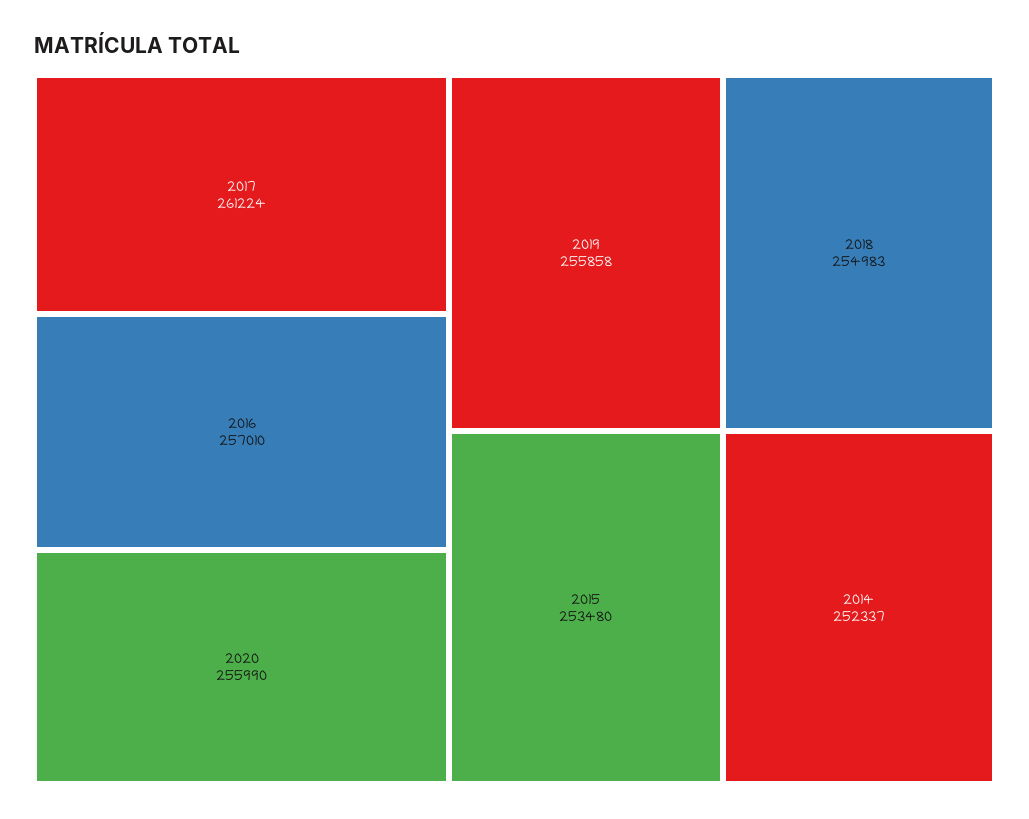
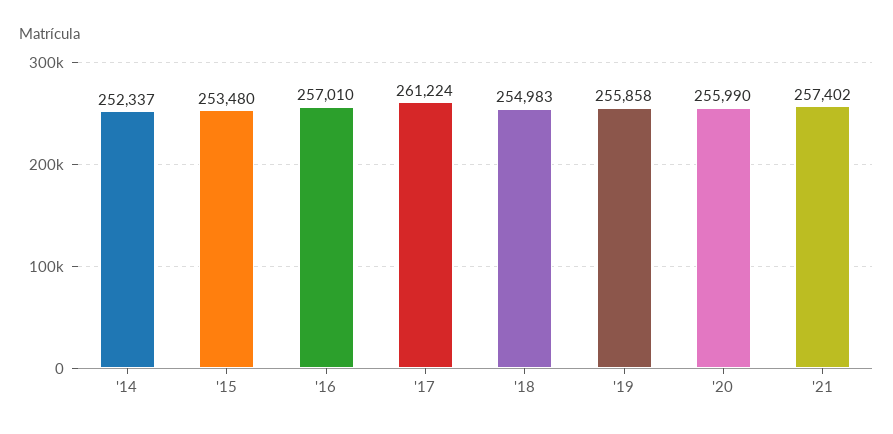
'21: none -> 257402

